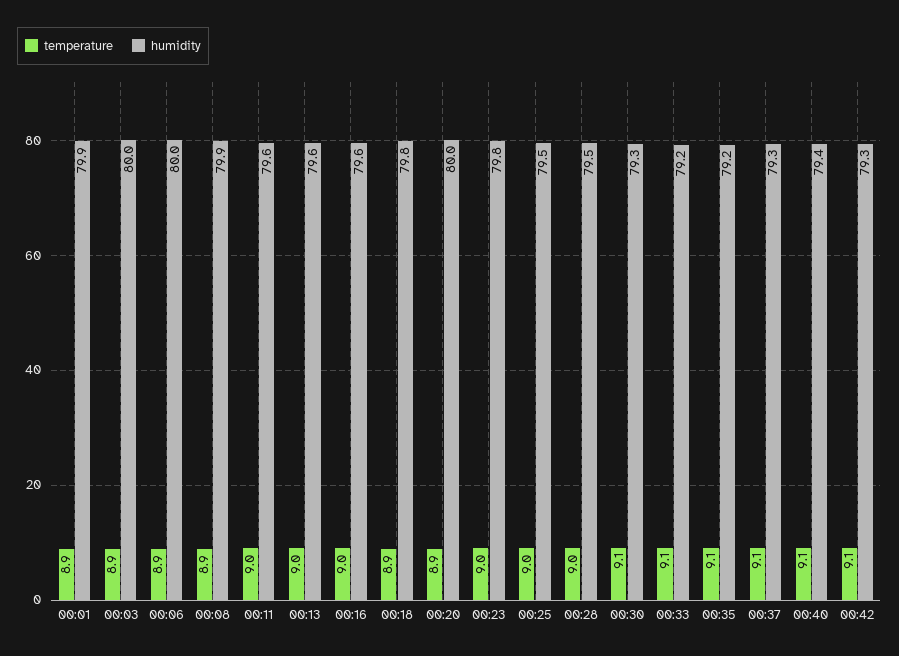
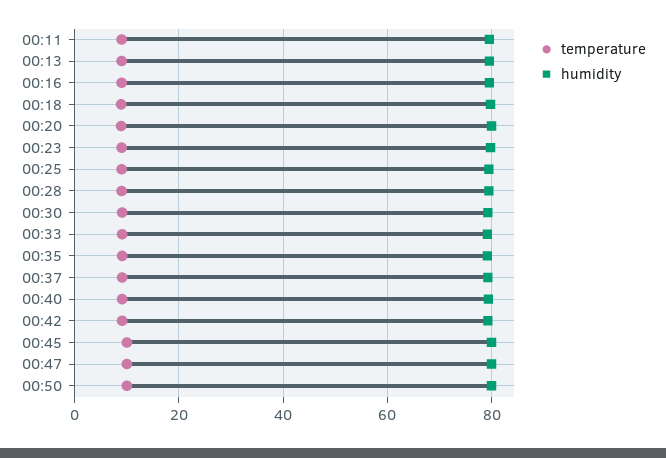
temperature, 00:01: 8.9 -> none
humidity, 00:01: 79.9 -> none
temperature, 00:03: 8.9 -> none
humidity, 00:03: 80 -> none
temperature, 00:06: 8.9 -> none
humidity, 00:06: 80 -> none
temperature, 00:08: 8.9 -> none
humidity, 00:08: 79.9 -> none
temperature, 00:45: none -> 10
humidity, 00:45: none -> 80
temperature, 00:47: none -> 10
humidity, 00:47: none -> 80
temperature, 00:50: none -> 10
humidity, 00:50: none -> 80

